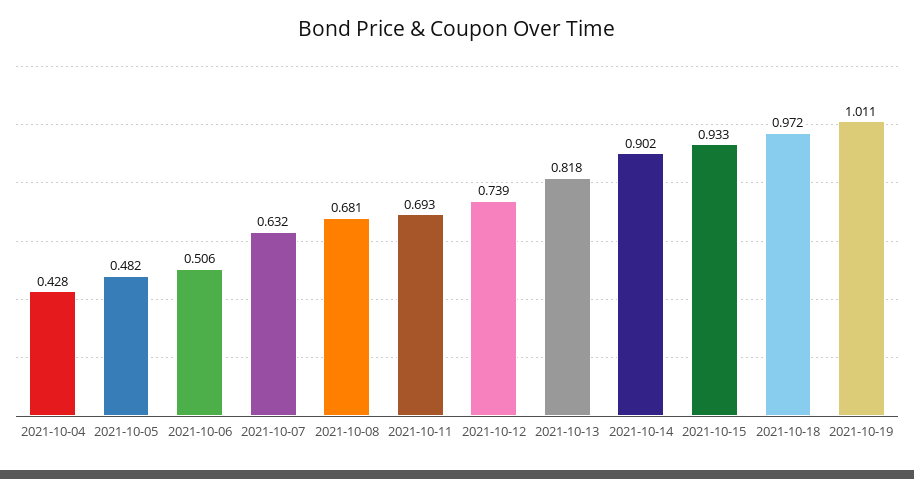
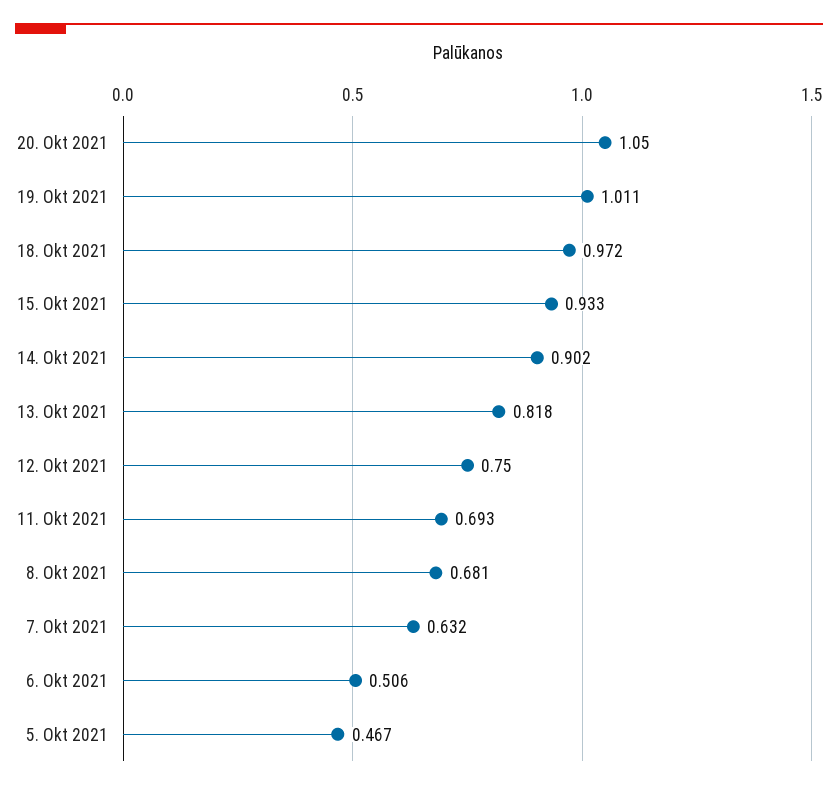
2021-10-04: 0.428 -> none
2021-10-05: 0.482 -> 0.467
2021-10-12: 0.739 -> 0.75
20. Okt 2021: none -> 1.05

